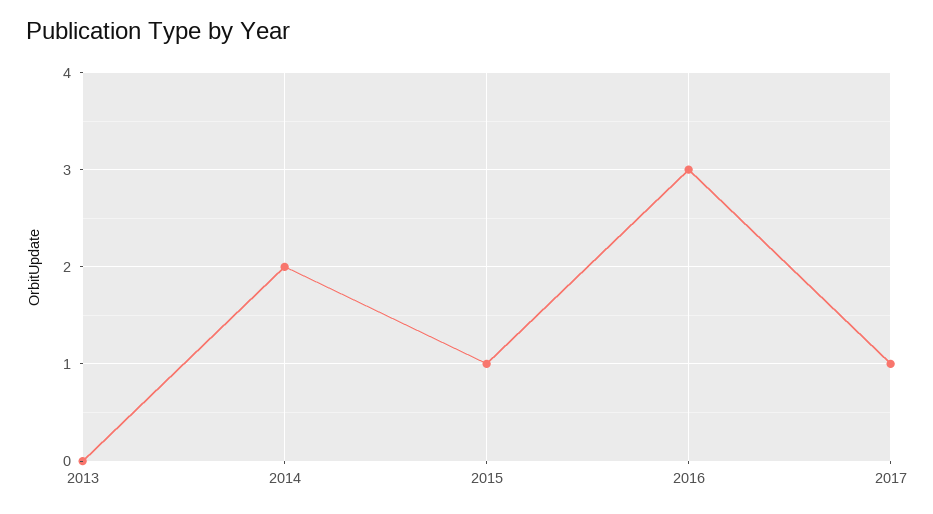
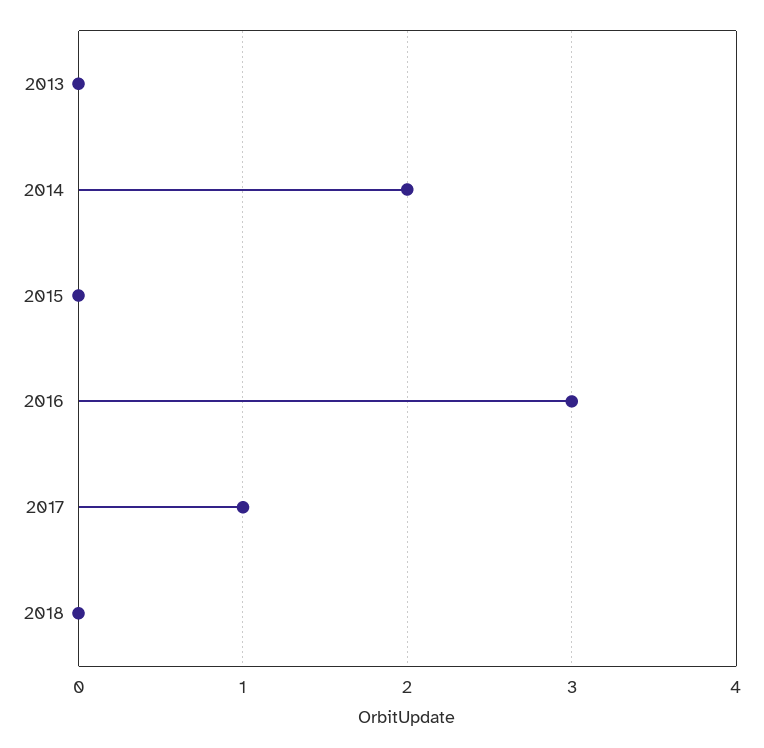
2015: 1 -> 0
2018: none -> 0

